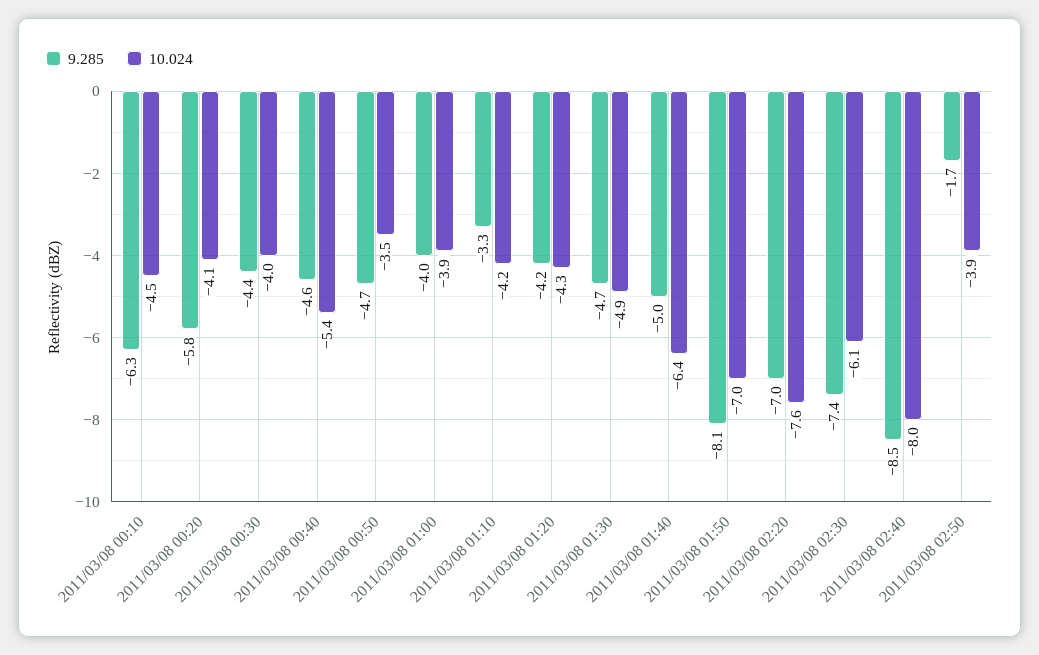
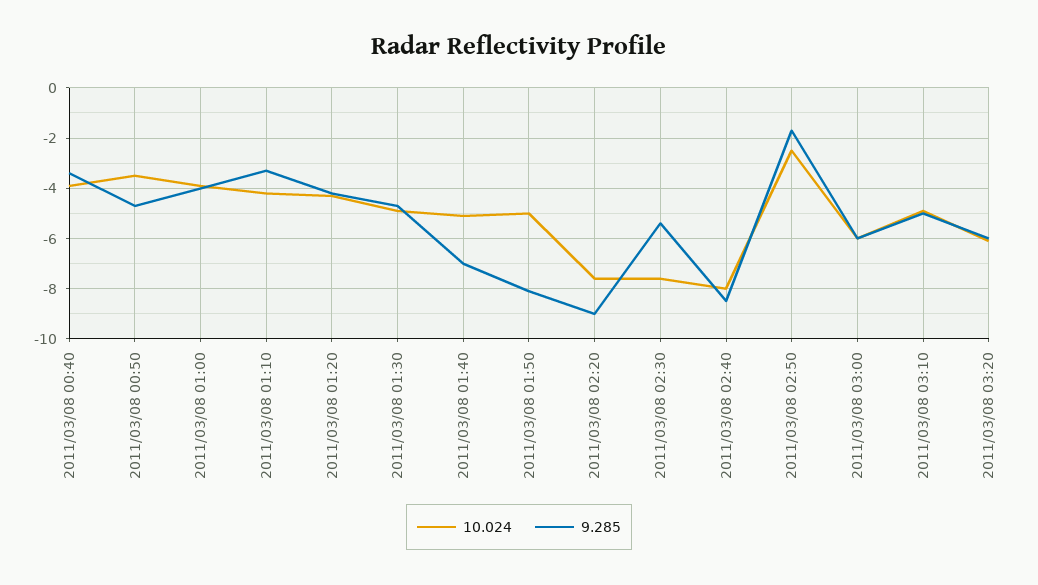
9.285, 2011/03/08 00:10: -6.3 -> none
10.024, 2011/03/08 00:10: -4.5 -> none
9.285, 2011/03/08 00:20: -5.8 -> none
10.024, 2011/03/08 00:20: -4.1 -> none
9.285, 2011/03/08 00:30: -4.4 -> none
10.024, 2011/03/08 00:30: -4 -> none
9.285, 2011/03/08 00:40: -4.6 -> -3.5
10.024, 2011/03/08 00:40: -5.4 -> -4
9.285, 2011/03/08 01:40: -5 -> -7
10.024, 2011/03/08 01:40: -6.4 -> -5
10.024, 2011/03/08 01:50: -7 -> -5
9.285, 2011/03/08 02:20: -7 -> -9
9.285, 2011/03/08 02:30: -7.4 -> -5.5
10.024, 2011/03/08 02:30: -6.1 -> -7.5
10.024, 2011/03/08 02:50: -3.9 -> -2.5
10.024, 2011/03/08 03:00: none -> -6
9.285, 2011/03/08 03:00: none -> -6
10.024, 2011/03/08 03:10: none -> -5
9.285, 2011/03/08 03:10: none -> -5
10.024, 2011/03/08 03:20: none -> -6
9.285, 2011/03/08 03:20: none -> -6

